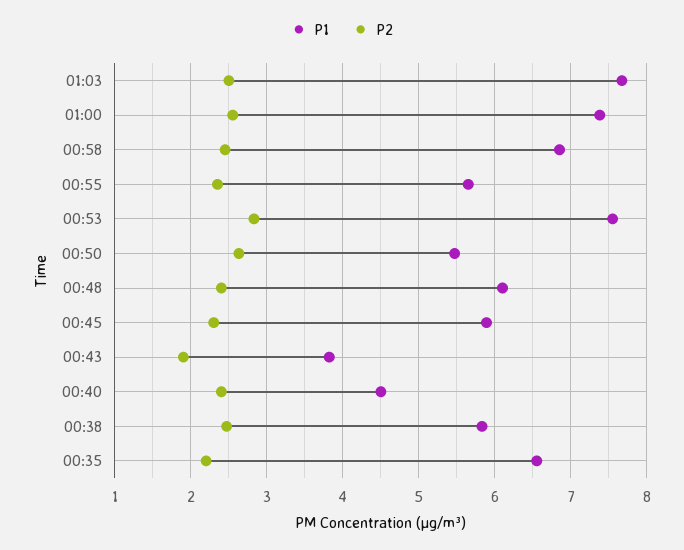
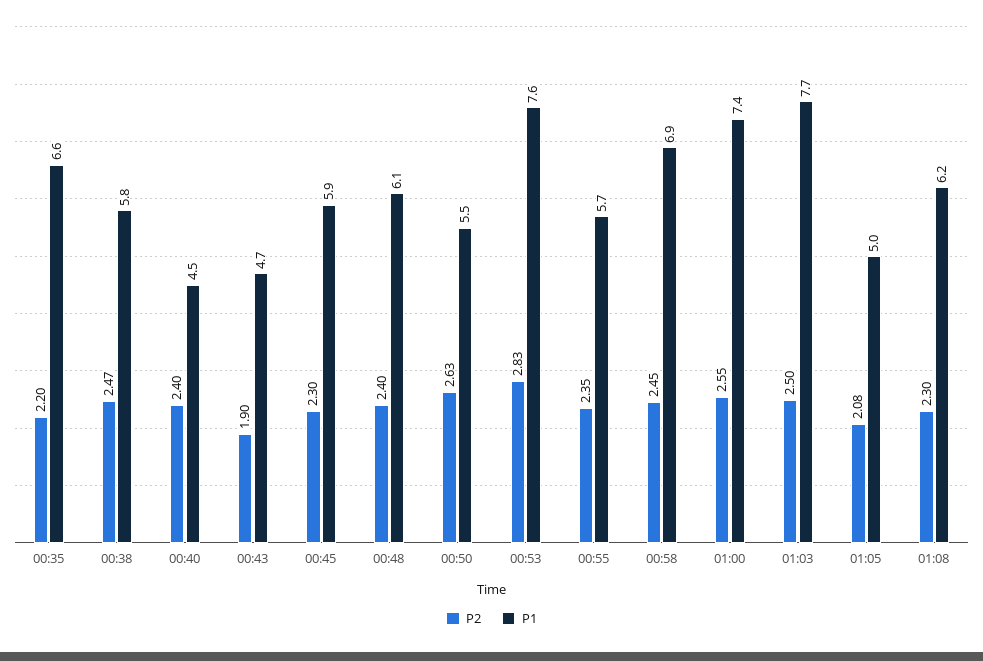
P1, 00:43: 3.8 -> 4.7
P2, 01:05: none -> 2.08
P1, 01:05: none -> 5
P2, 01:08: none -> 2.3
P1, 01:08: none -> 6.2

